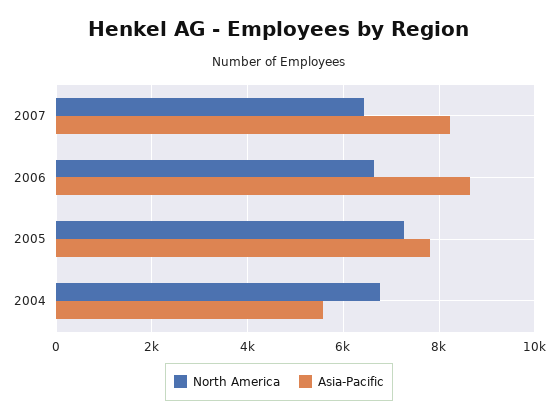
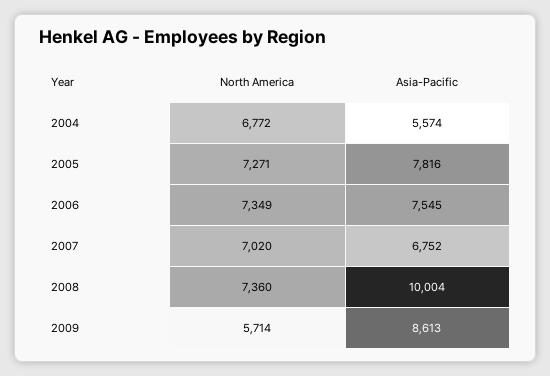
North America, 2007: 6400 -> 7020
Asia-Pacific, 2007: 8200 -> 6752
North America, 2006: 6600 -> 7349
Asia-Pacific, 2006: 8600 -> 7545
North America, 2008: none -> 7360
Asia-Pacific, 2008: none -> 10004
North America, 2009: none -> 5714
Asia-Pacific, 2009: none -> 8613

